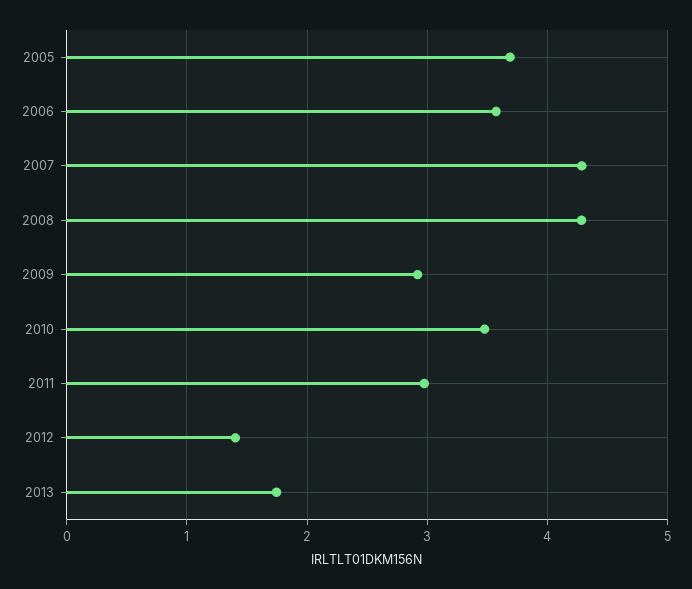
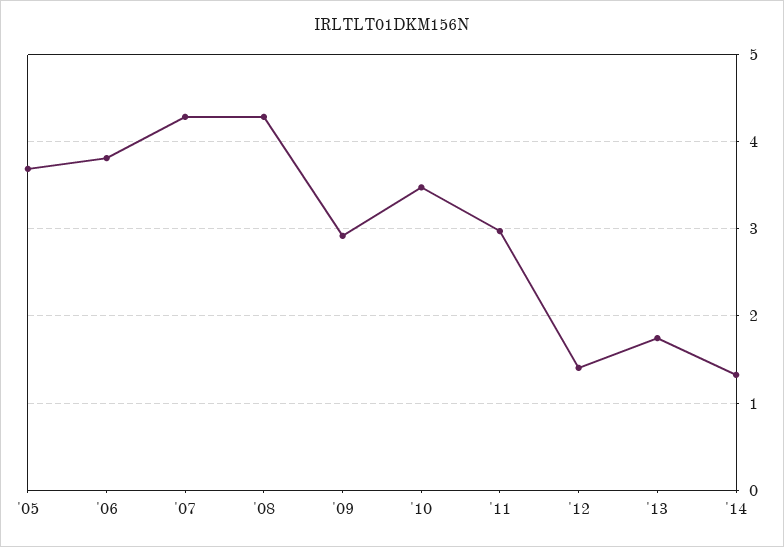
2006: 3.6 -> 3.8
'14: none -> 1.3

